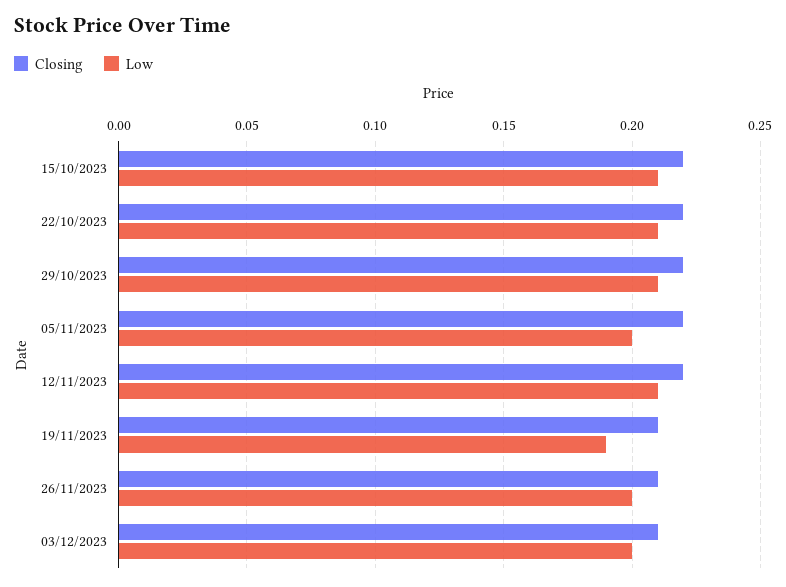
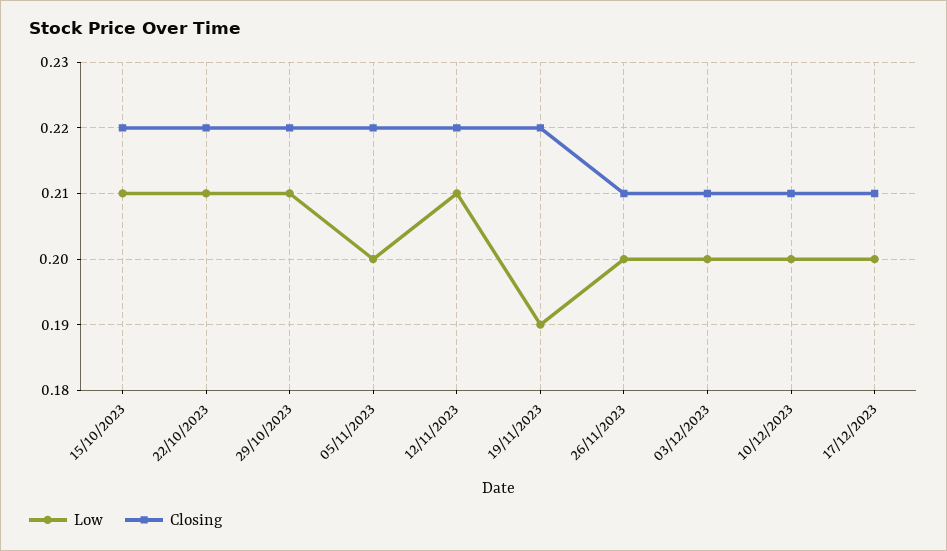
Closing, 19/11/2023: 0.21 -> 0.22
Low, 10/12/2023: none -> 0.2
Closing, 10/12/2023: none -> 0.21
Low, 17/12/2023: none -> 0.2
Closing, 17/12/2023: none -> 0.21

